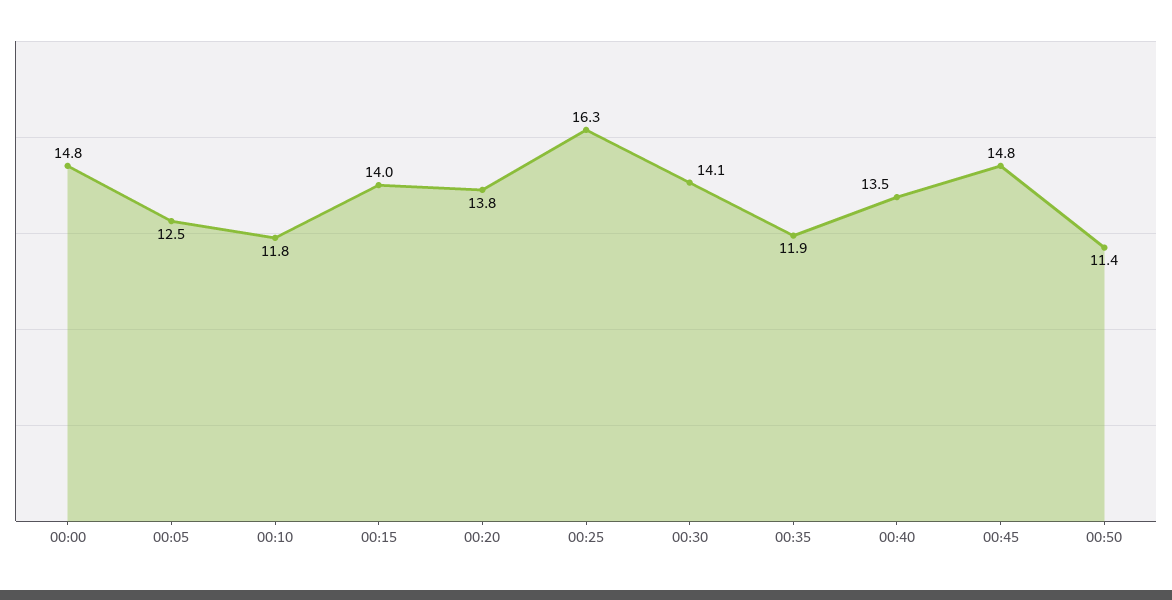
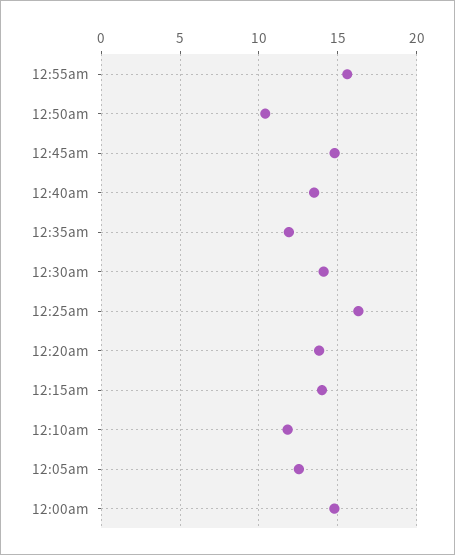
00:50: 11.4 -> 10.5
12:55am: none -> 15.5

